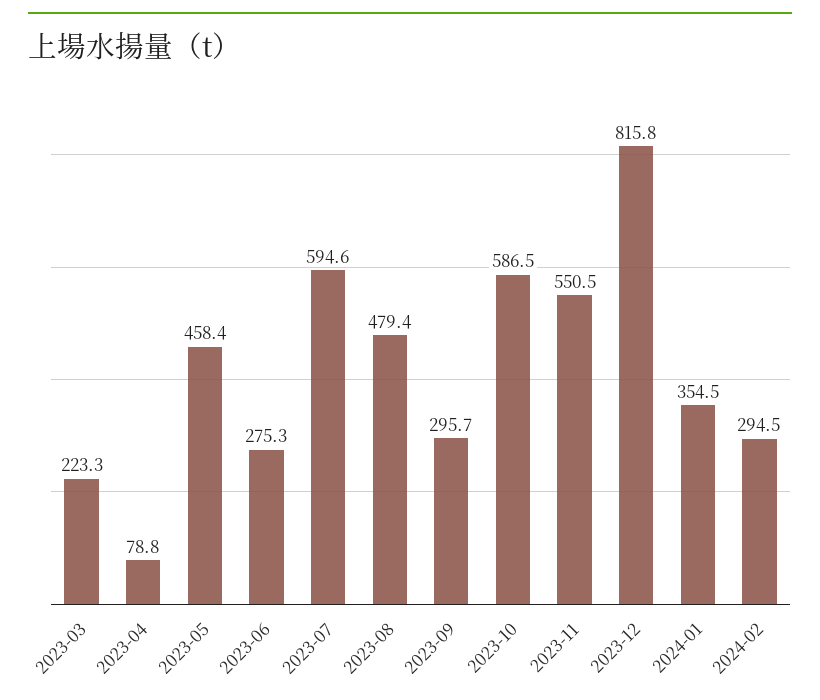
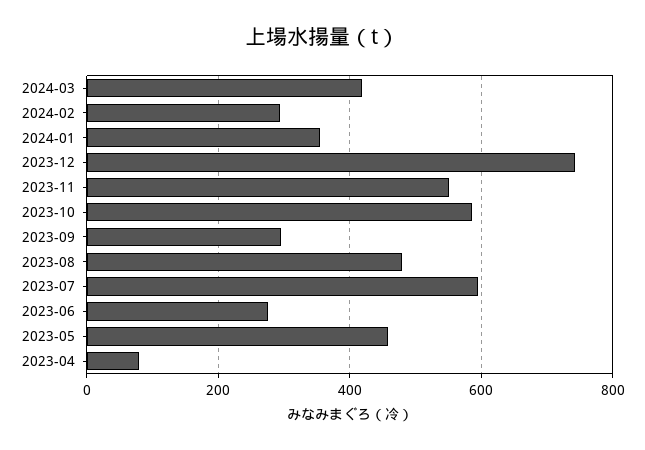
2023-03: 223.3 -> none
2023-12: 815.8 -> 740
2024-03: none -> 420

